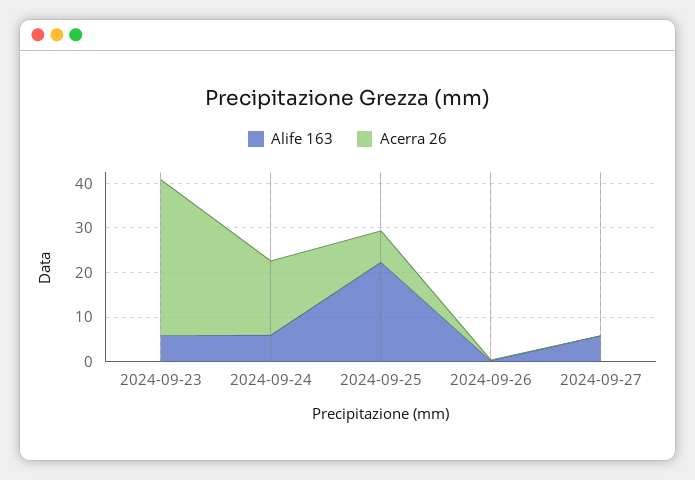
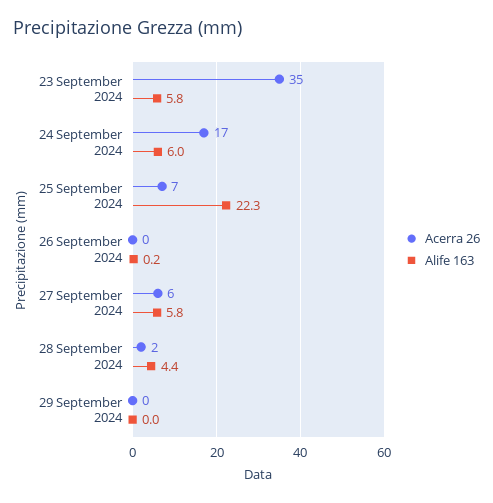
Acerra 26, 2024-09-27: 0 -> 6
Acerra 26, 28 September 2024: none -> 2
Alife 163, 28 September 2024: none -> 4.4
Acerra 26, 29 September 2024: none -> 0
Alife 163, 29 September 2024: none -> 0

